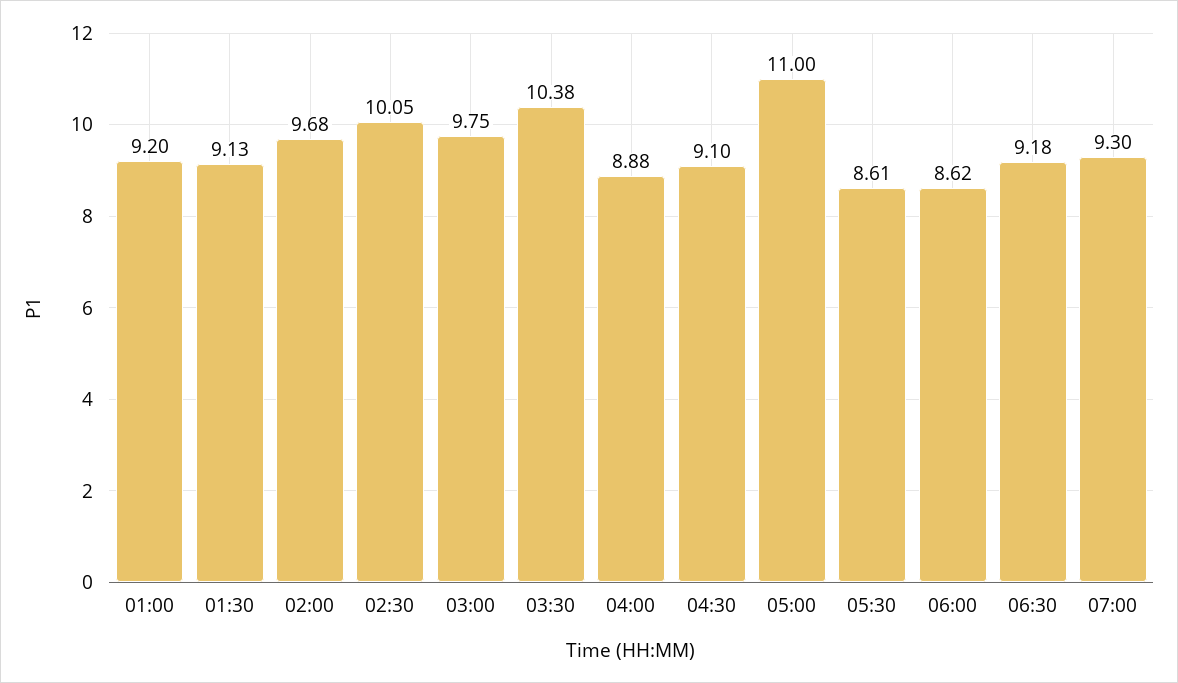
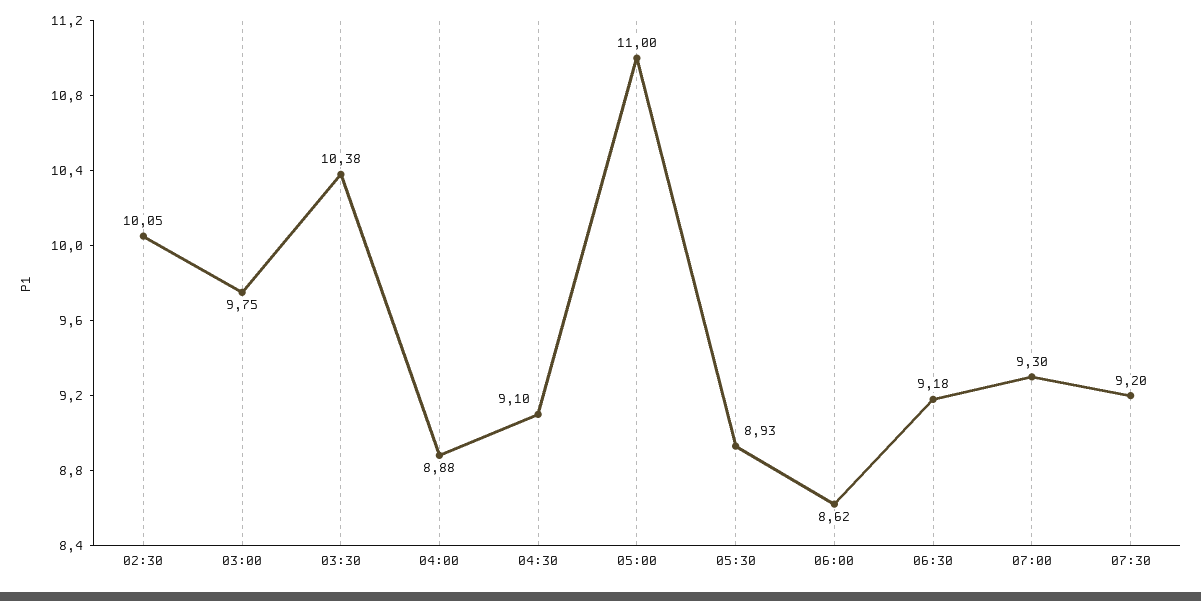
01:00: 9.2 -> none
01:30: 9.13 -> none
02:00: 9.68 -> none
05:30: 8.61 -> 8.93
07:30: none -> 9.2

